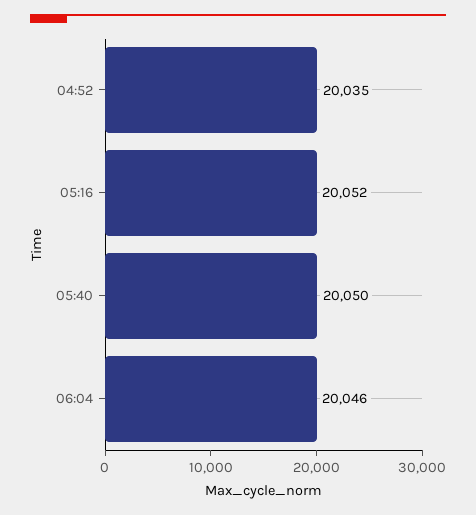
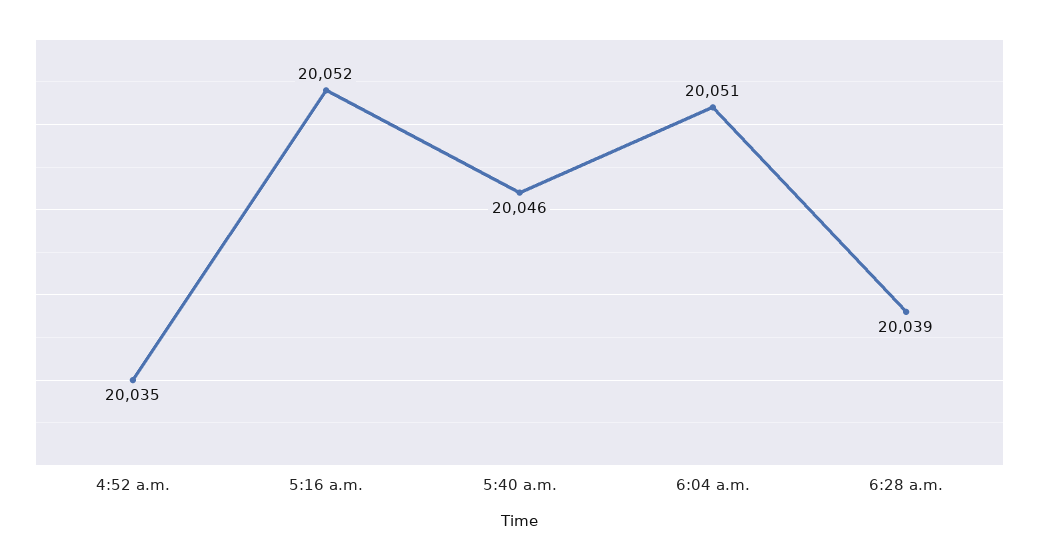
05:40: 20050 -> 20046
06:04: 20046 -> 20051
6:28 a.m.: none -> 20039

